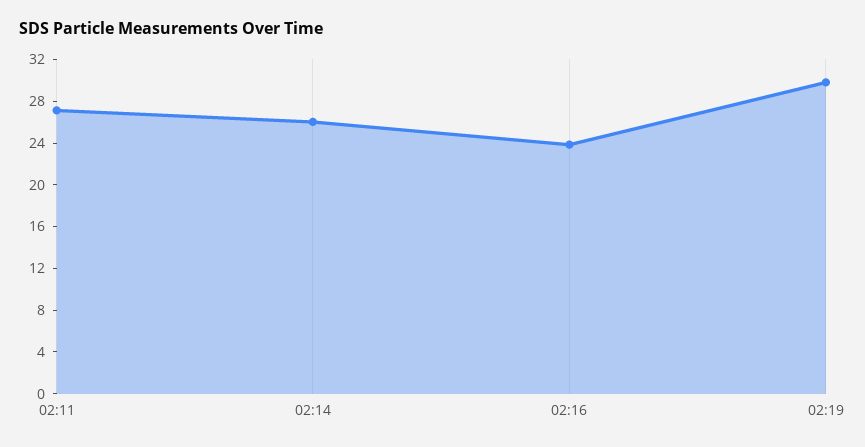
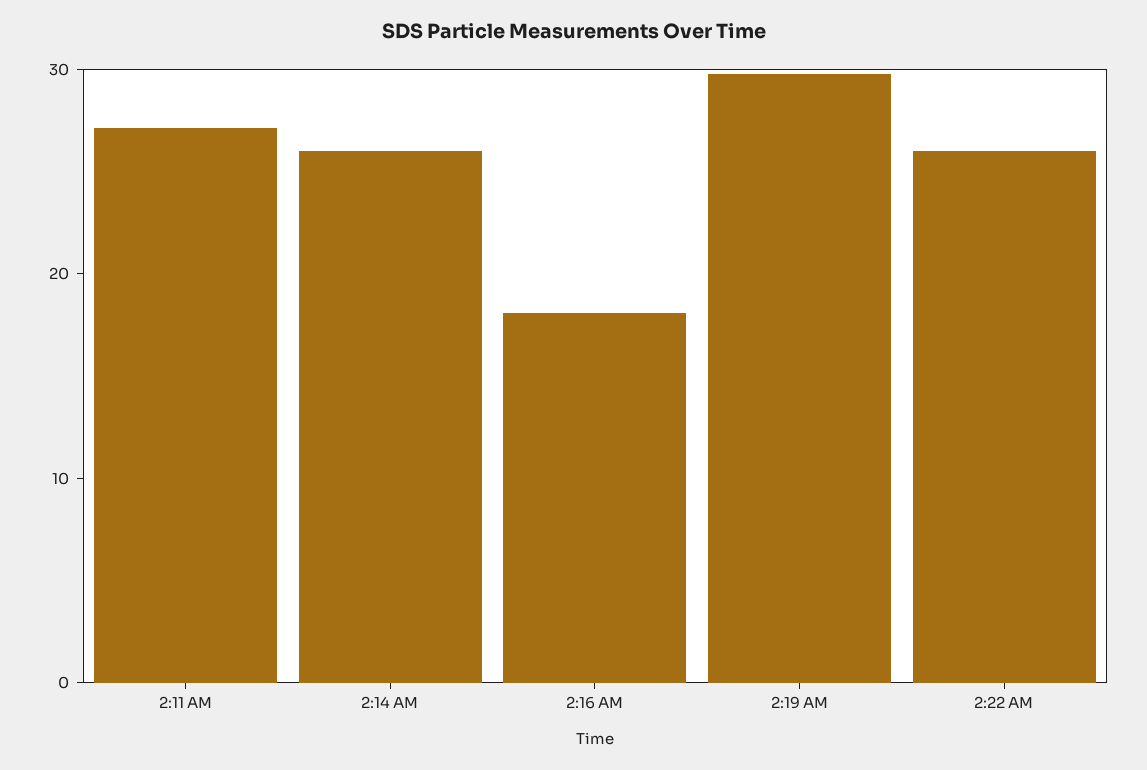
02:16: 24 -> 18
2:22 AM: none -> 26

